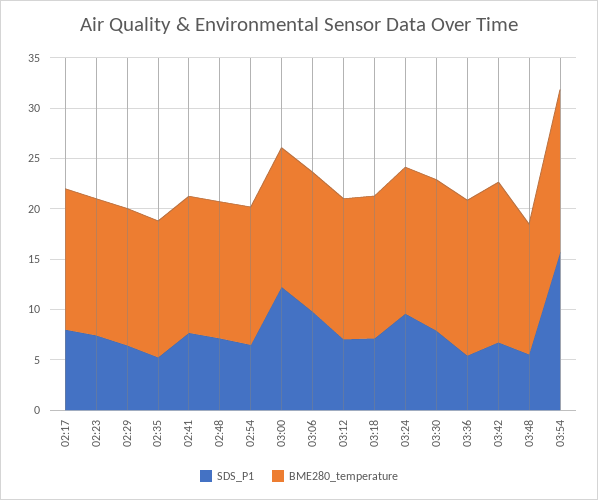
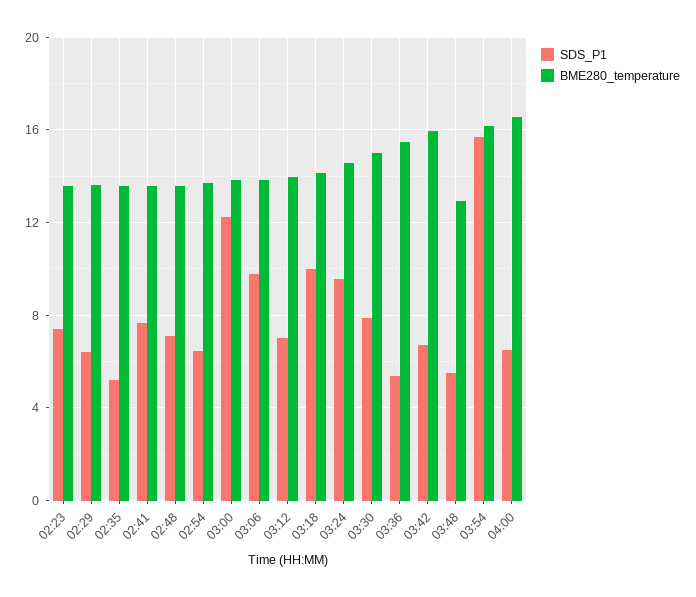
SDS_P1, 02:17: 8 -> none
BME280_temperature, 02:17: 14 -> none
SDS_P1, 03:18: 7 -> 10
SDS_P1, 04:00: none -> 6.5
BME280_temperature, 04:00: none -> 16.5

